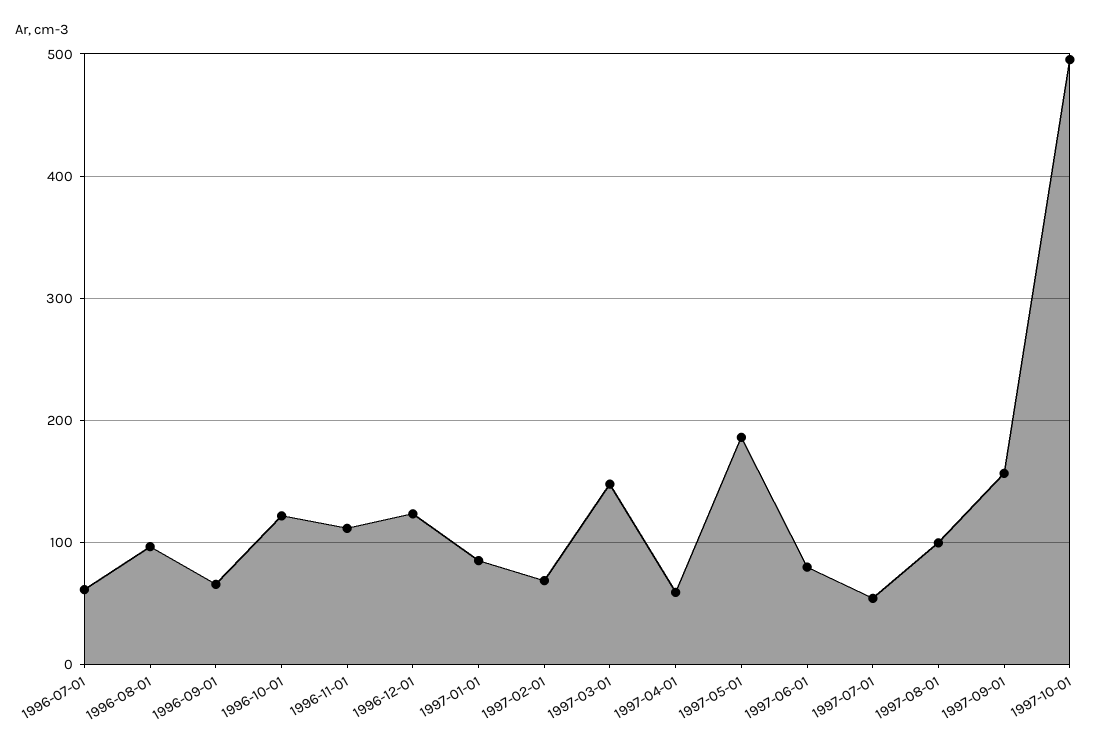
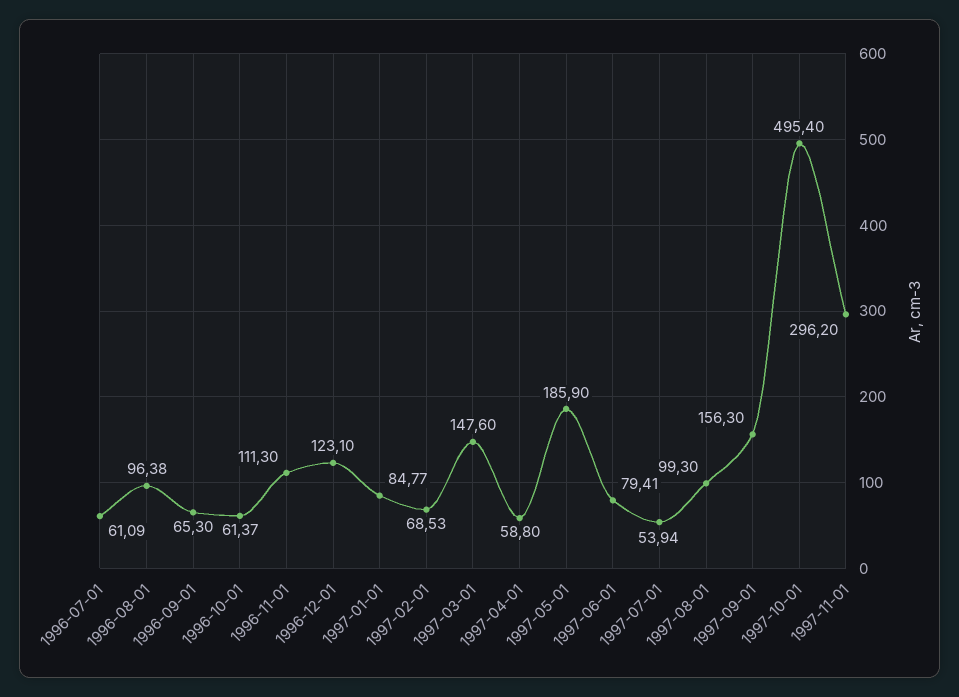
1996-10-01: 120 -> 61.37
1997-11-01: none -> 296.2

